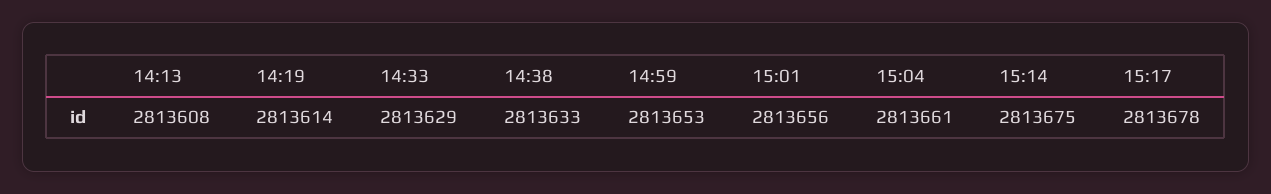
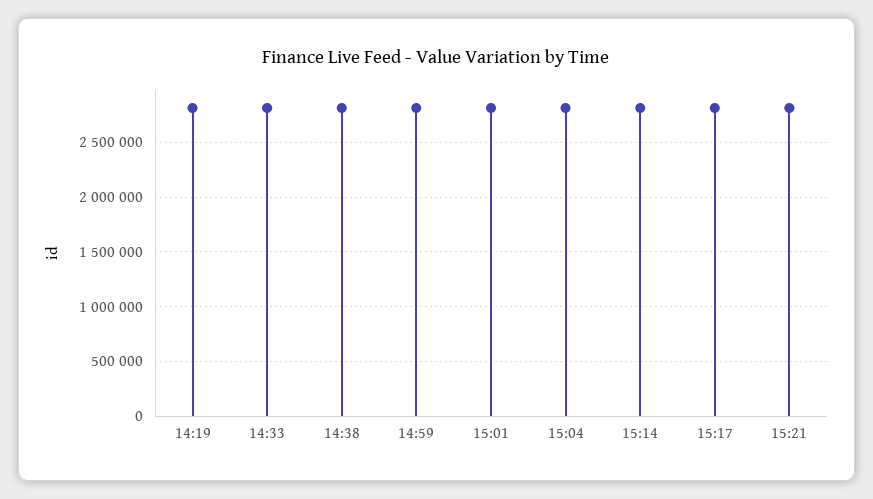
14:13: 2813608 -> none
15:21: none -> 2800000

